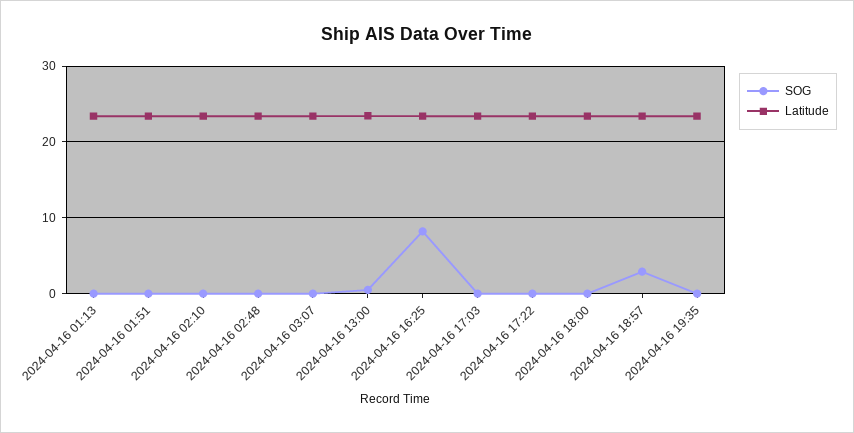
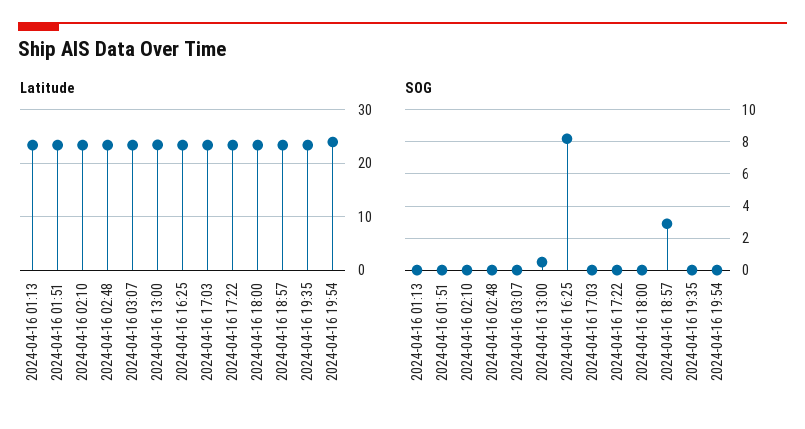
Latitude, 2024-04-16 19:54: none -> 24
SOG, 2024-04-16 19:54: none -> 0

